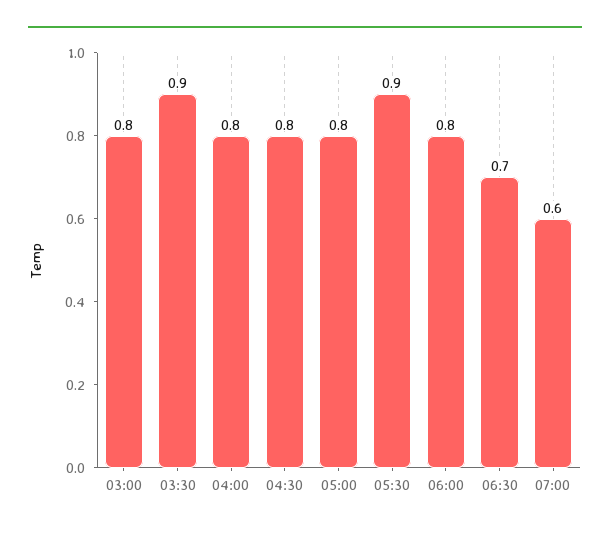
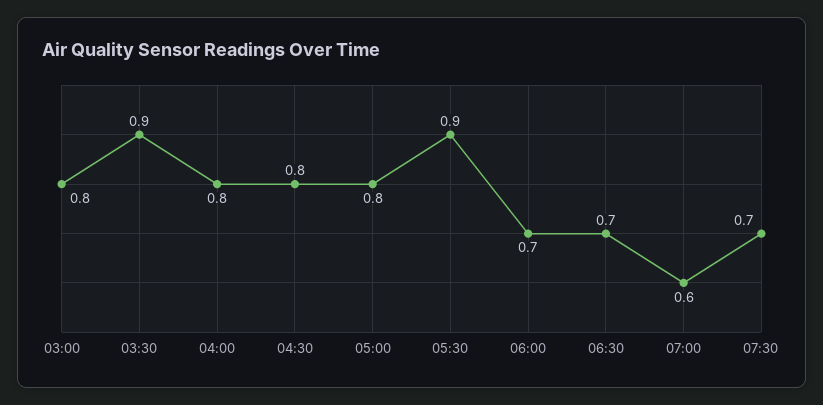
06:00: 0.8 -> 0.7
07:30: none -> 0.7

